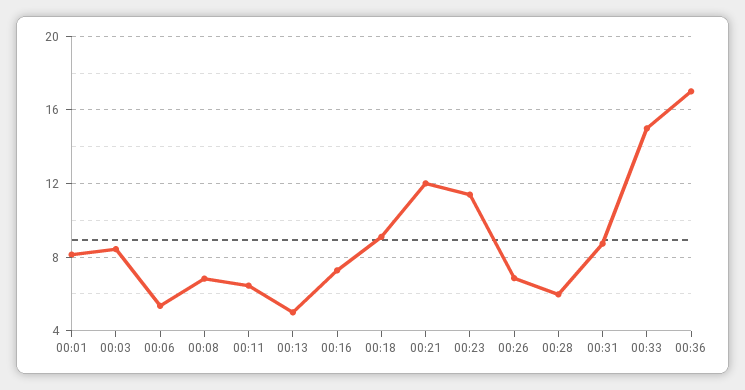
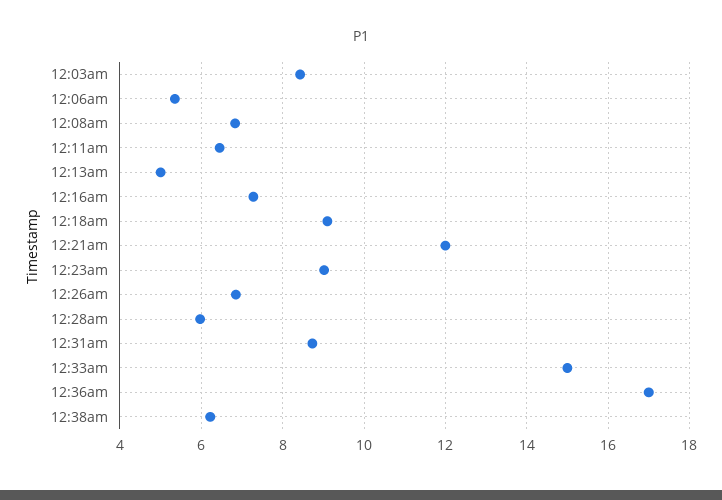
00:01: 8 -> none
00:23: 11.5 -> 9
12:38am: none -> 6.2

